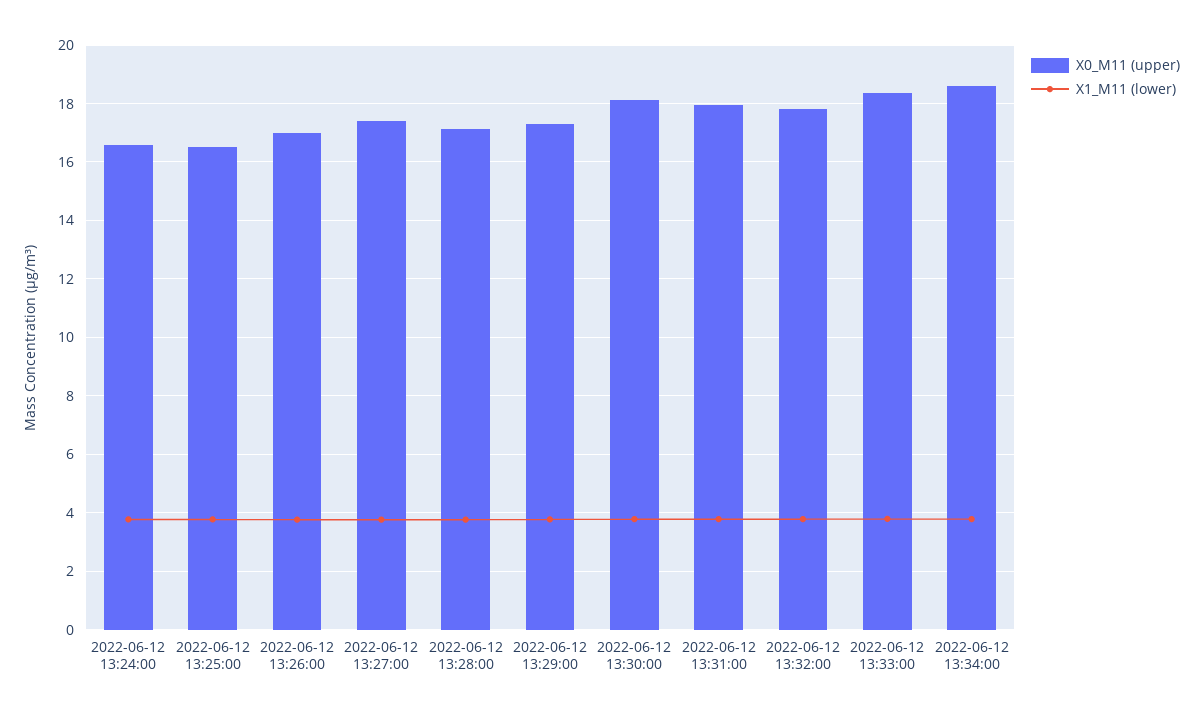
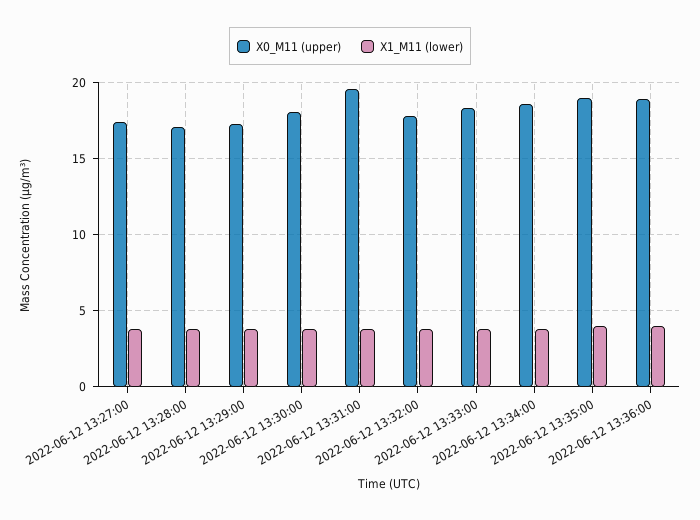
X0_M11 (upper), 2022-06-12 13:24:00: 16.5 -> none
X1_M11 (lower), 2022-06-12 13:24:00: 3.75 -> none
X0_M11 (upper), 2022-06-12 13:25:00: 16.5 -> none
X1_M11 (lower), 2022-06-12 13:25:00: 3.75 -> none
X0_M11 (upper), 2022-06-12 13:26:00: 17 -> none
X1_M11 (lower), 2022-06-12 13:26:00: 3.75 -> none
X0_M11 (upper), 2022-06-12 13:31:00: 18 -> 19.5
X0_M11 (upper), 2022-06-12 13:35:00: none -> 19
X1_M11 (lower), 2022-06-12 13:35:00: none -> 4
X0_M11 (upper), 2022-06-12 13:36:00: none -> 19
X1_M11 (lower), 2022-06-12 13:36:00: none -> 4

